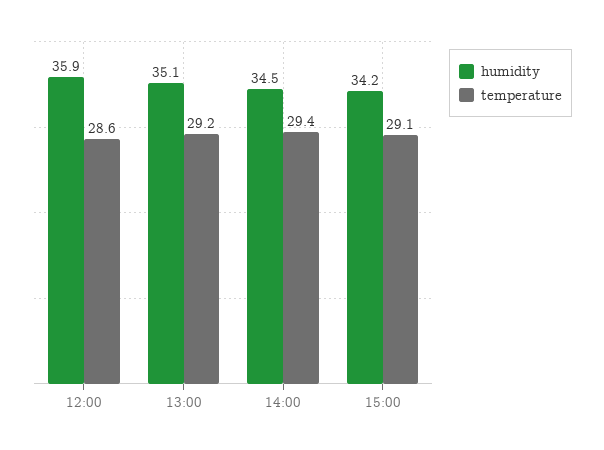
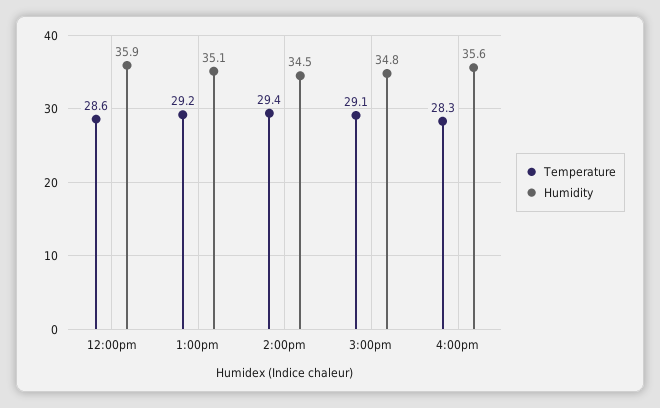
humidity, 15:00: 34.2 -> 34.8
temperature, 4:00pm: none -> 28.3
humidity, 4:00pm: none -> 35.6

